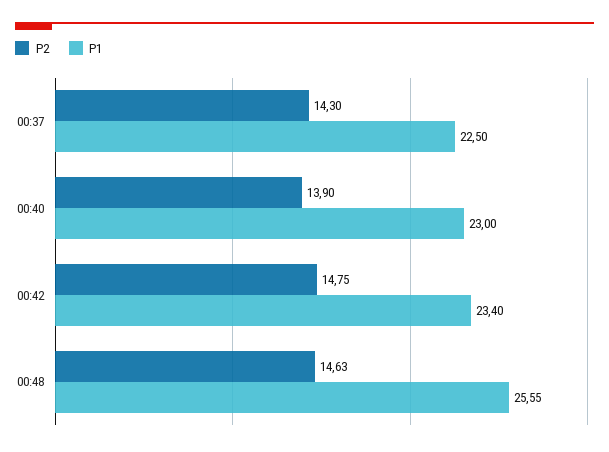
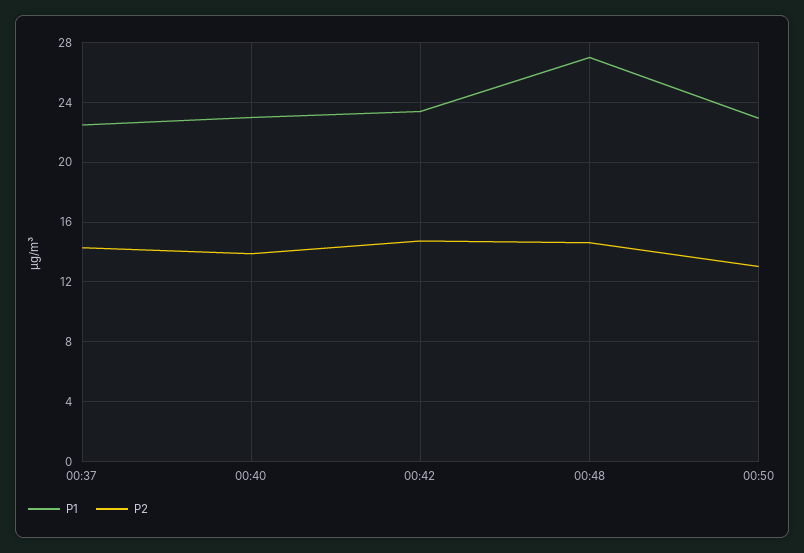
P1, 00:48: 25.55 -> 27
P1, 00:50: none -> 23
P2, 00:50: none -> 13

